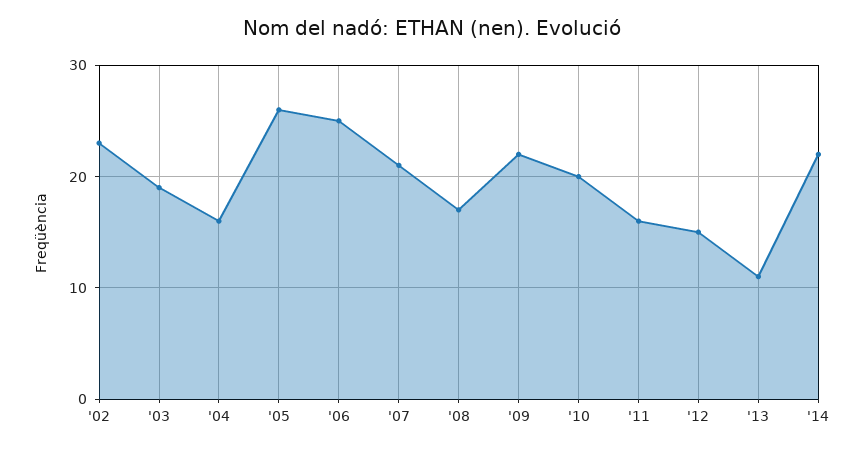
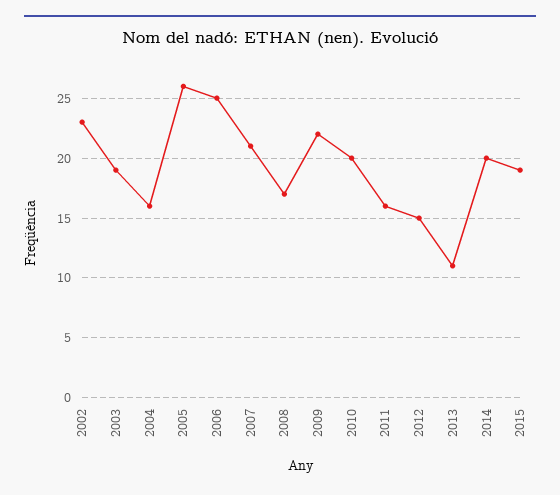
'14: 22 -> 20
2015: none -> 19

